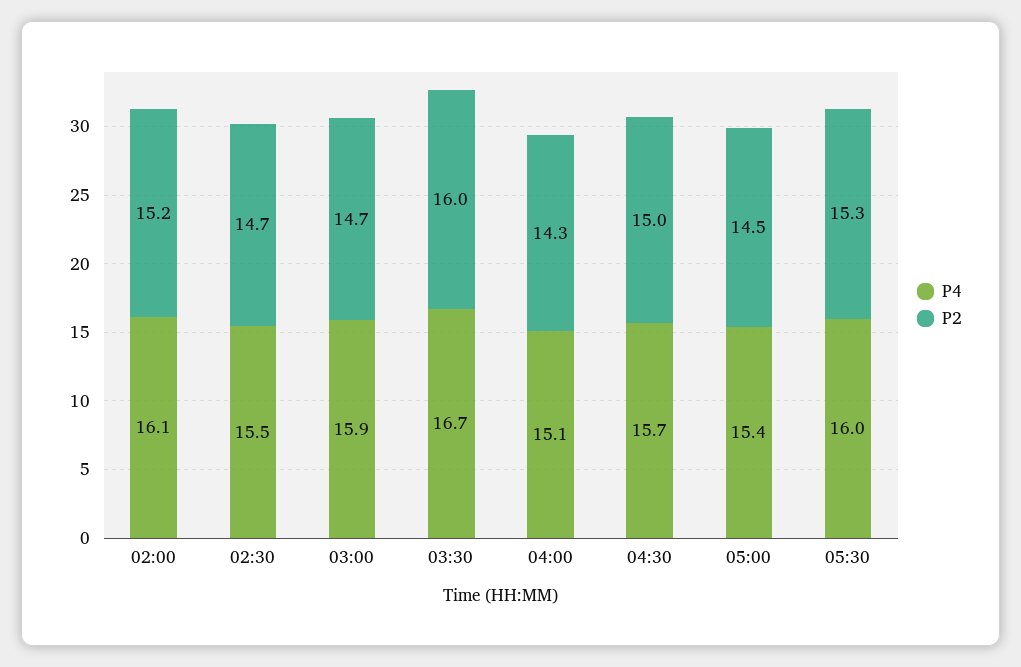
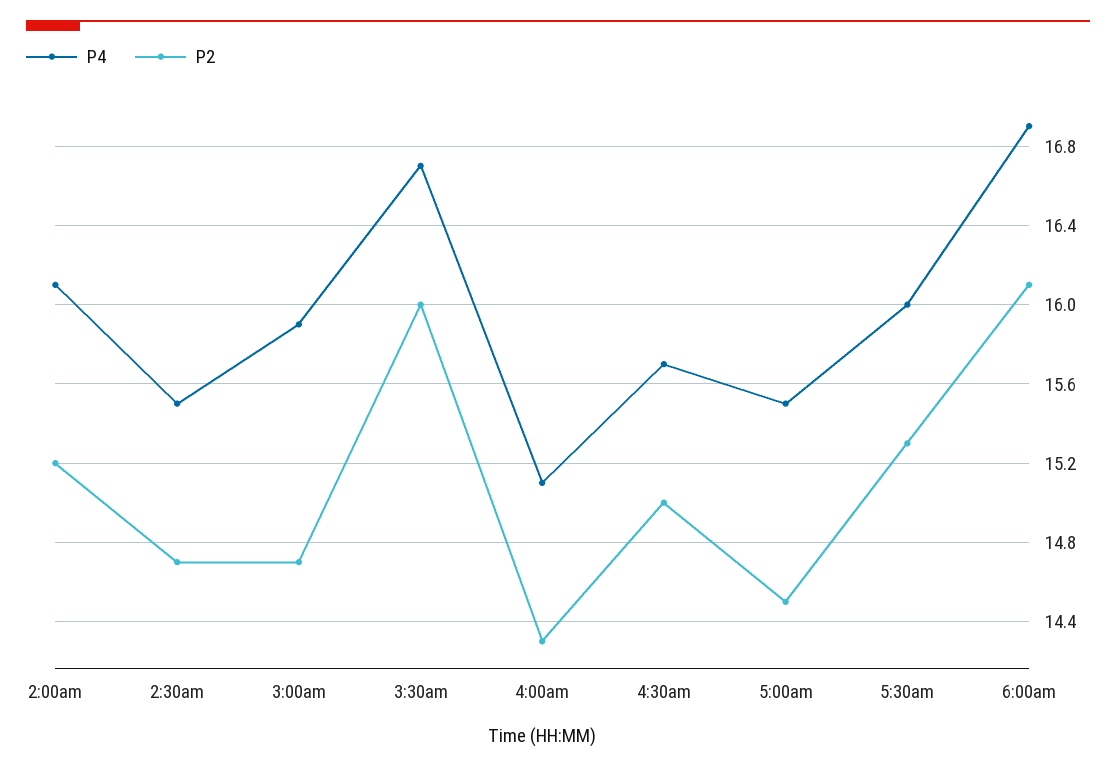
P4, 05:00: 15.4 -> 15.5
P4, 6:00am: none -> 16.9
P2, 6:00am: none -> 16.1

